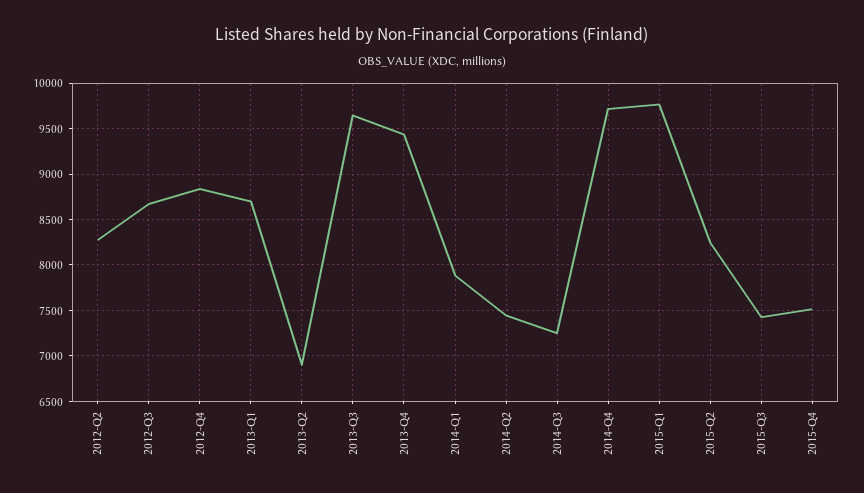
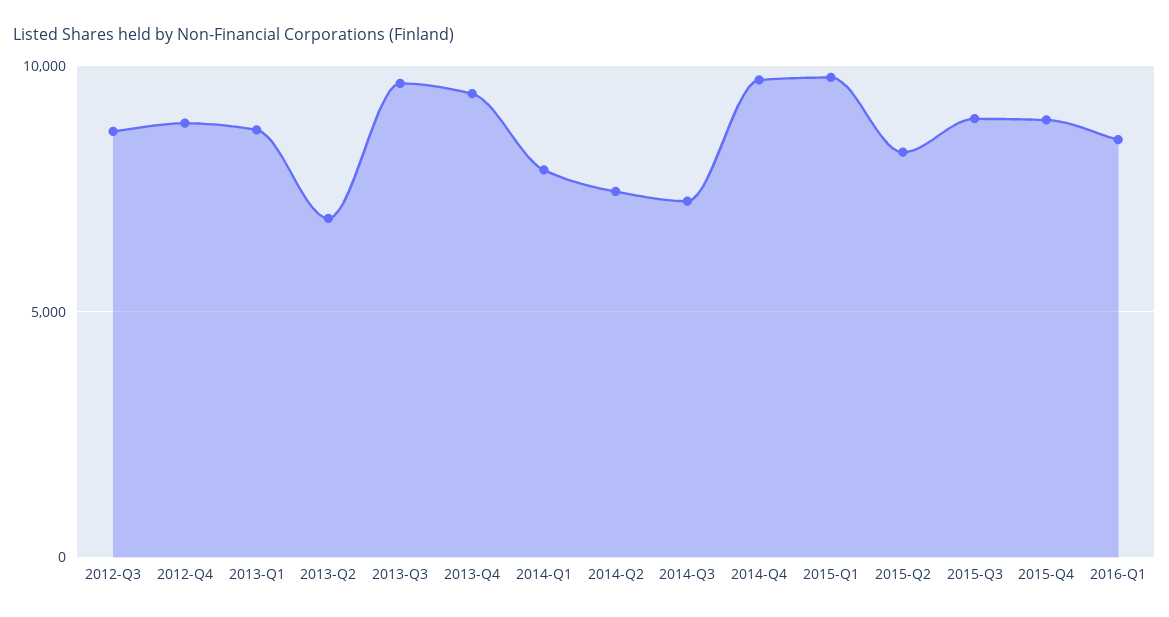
2012-Q2: 8300 -> none
2015-Q3: 7400 -> 9000
2015-Q4: 7500 -> 9000
2016-Q1: none -> 8500

